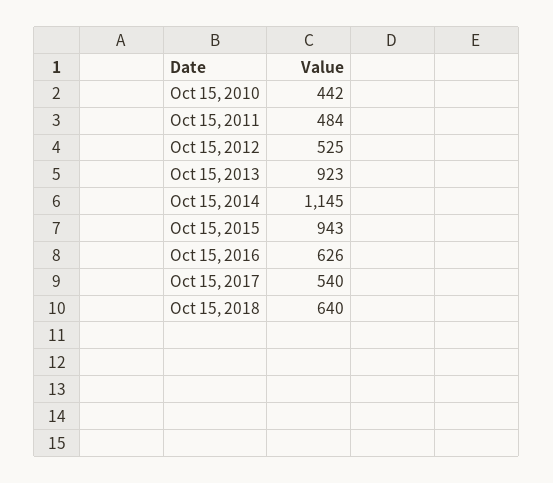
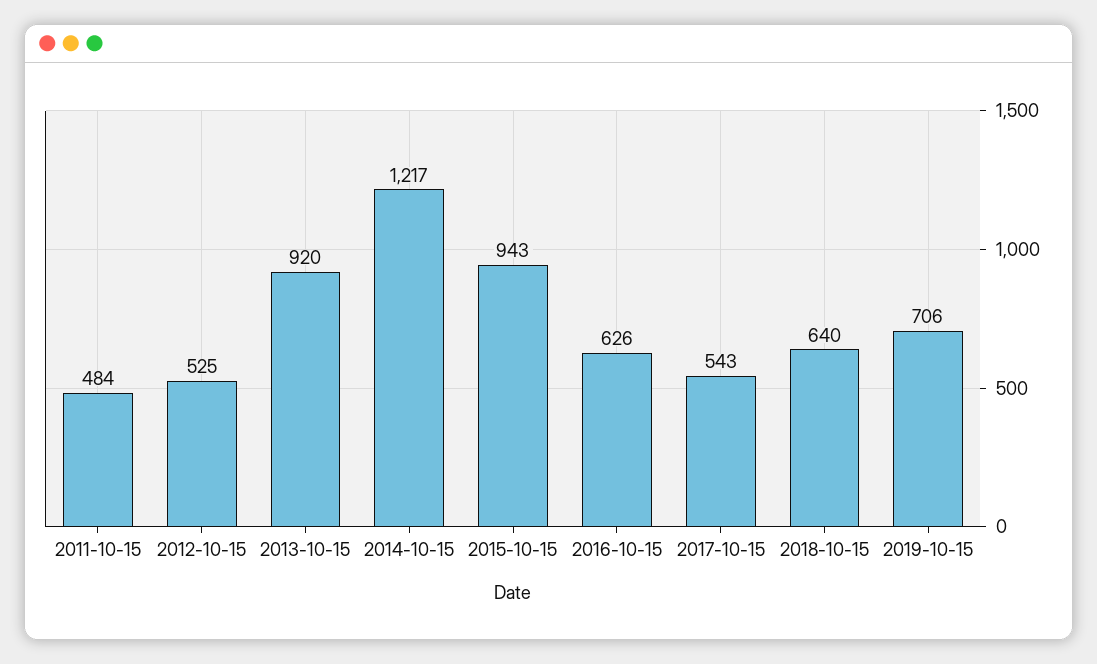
Oct 15, 2010: 442 -> none
Oct 15, 2013: 923 -> 920
Oct 15, 2014: 1145 -> 1217
Oct 15, 2017: 540 -> 543
2019-10-15: none -> 706

